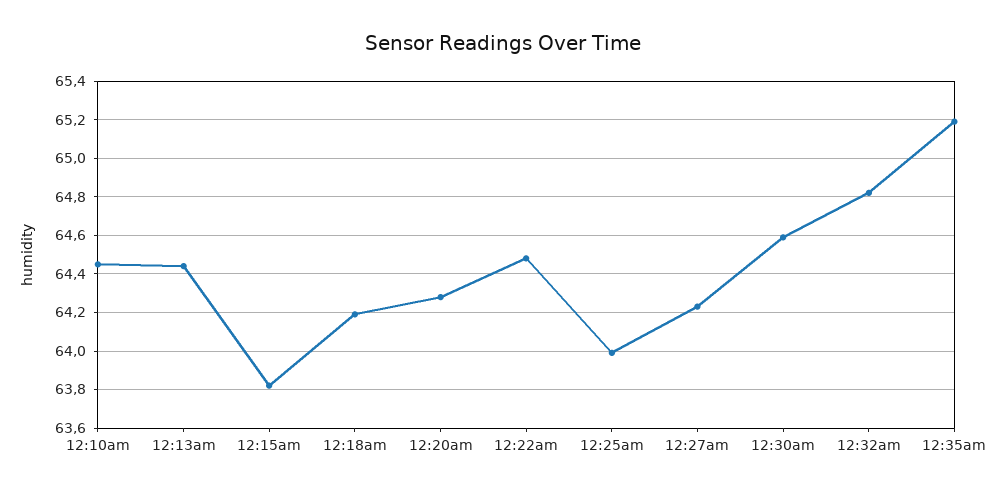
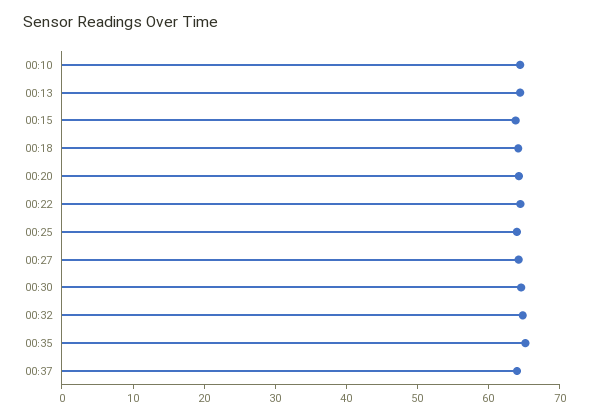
00:37: none -> 64

